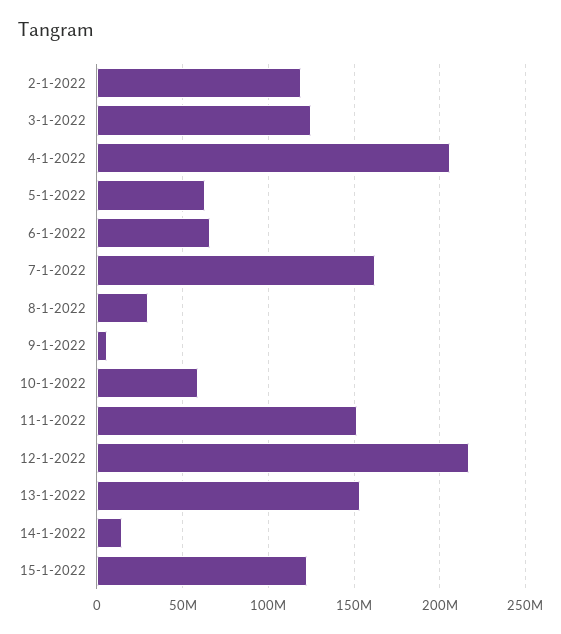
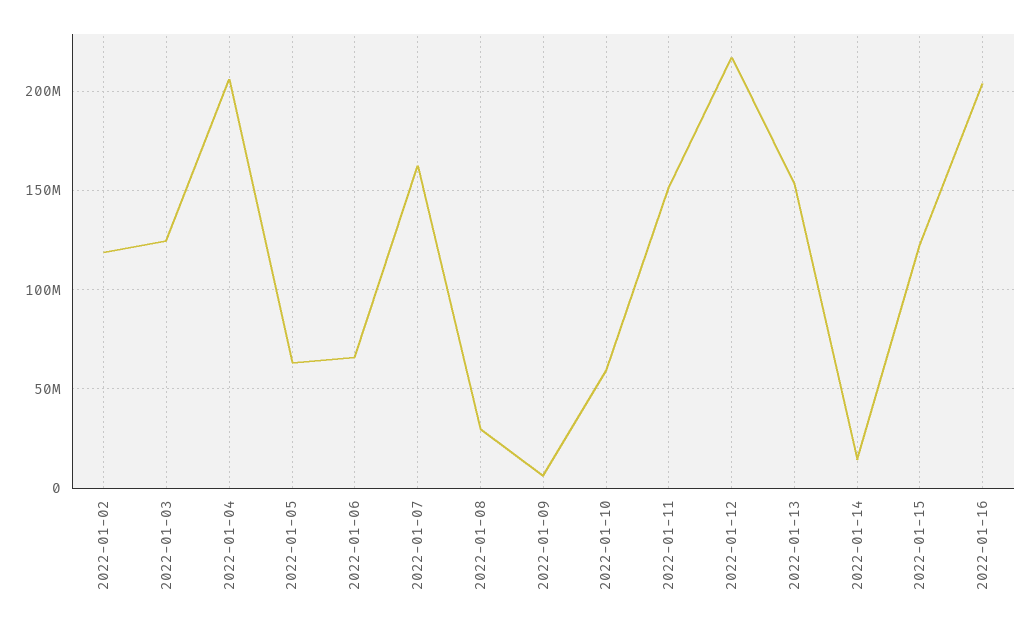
2022-01-16: none -> 205000000

